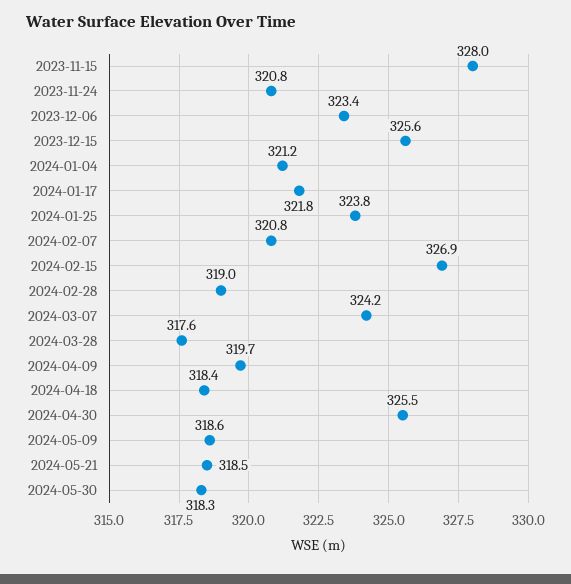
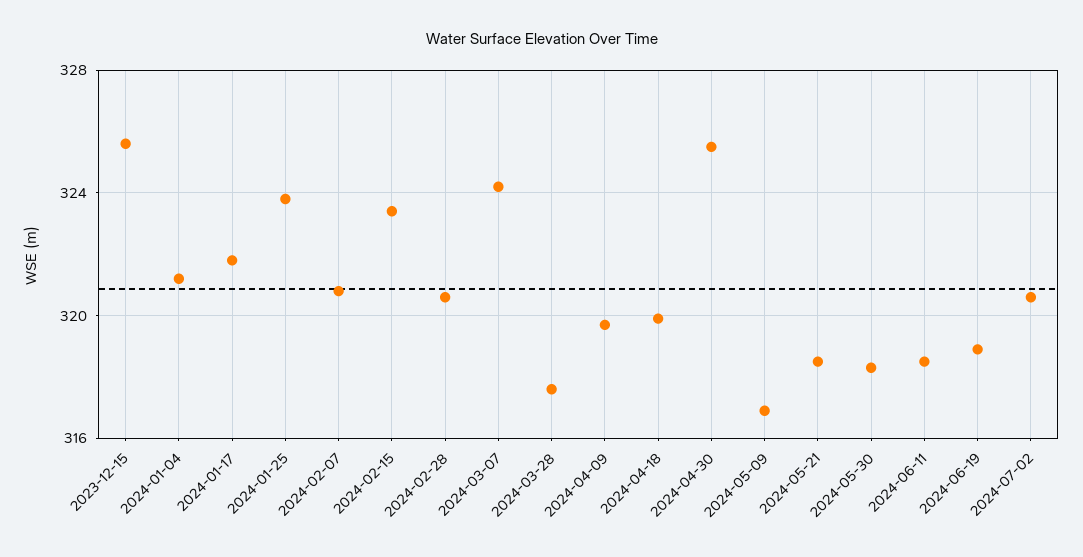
2023-11-15: 328 -> none
2023-11-24: 320.8 -> none
2023-12-06: 323.4 -> none
2024-02-15: 326.9 -> 323.5
2024-02-28: 319 -> 320.5
2024-04-18: 318.4 -> 320
2024-05-09: 318.6 -> 317
2024-06-11: none -> 318.5
2024-06-19: none -> 319
2024-07-02: none -> 320.5

